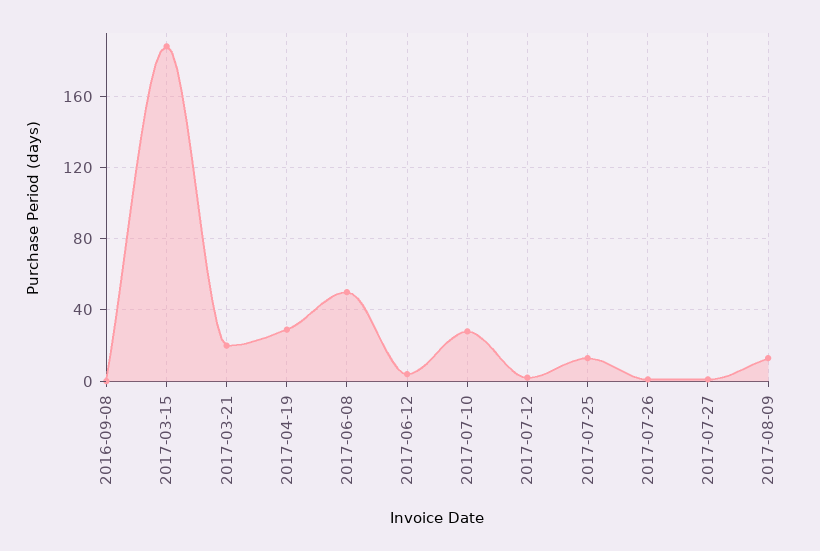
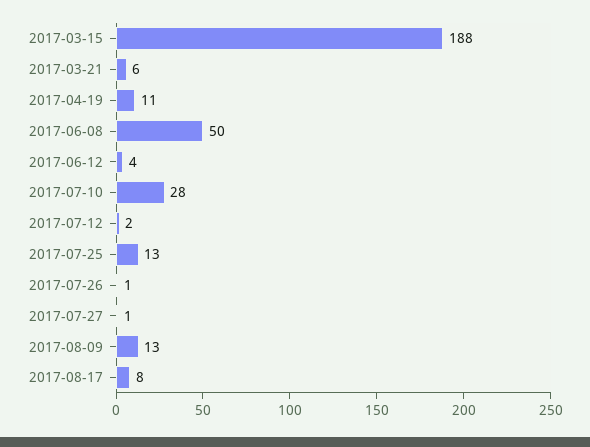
2016-09-08: 0 -> none
2017-03-21: 20 -> 6
2017-04-19: 30 -> 11
2017-08-17: none -> 8

